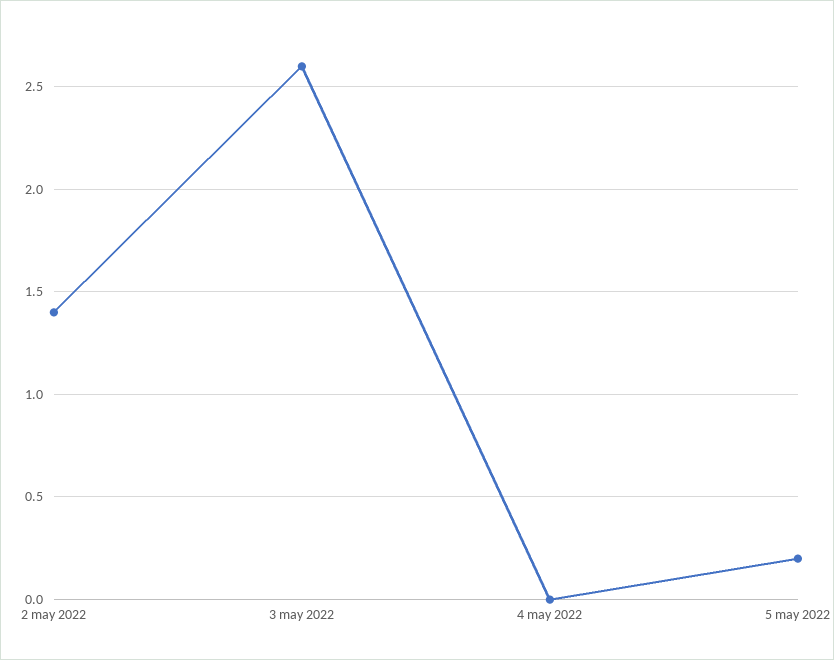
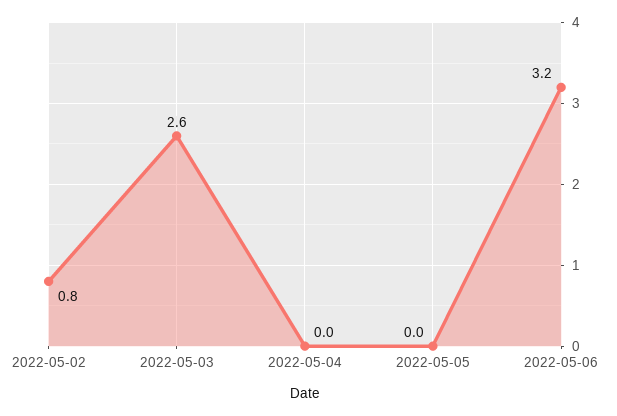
2 may 2022: 1.4 -> 0.8
5 may 2022: 0.2 -> 0
2022-05-06: none -> 3.2

